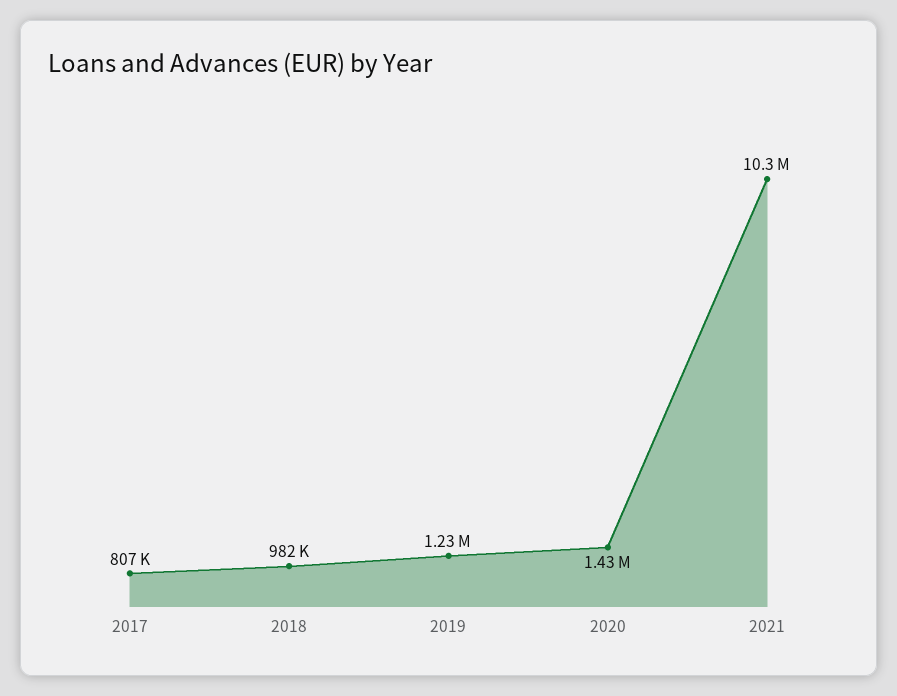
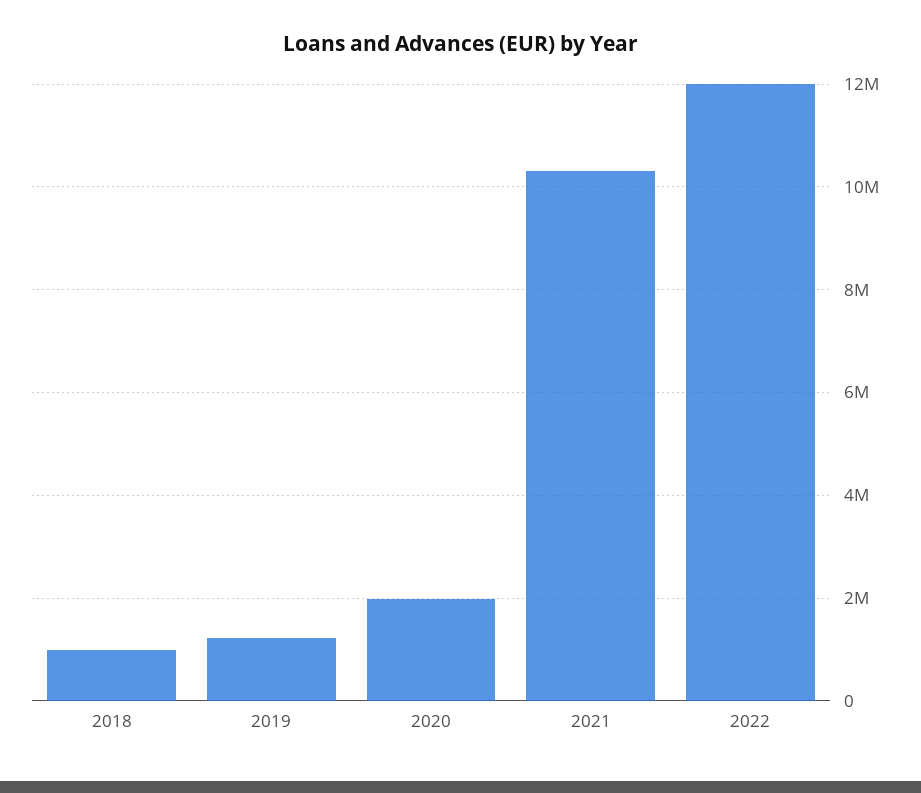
2017: 807000 -> none
2020: 1430000 -> 2000000
2022: none -> 12000000

